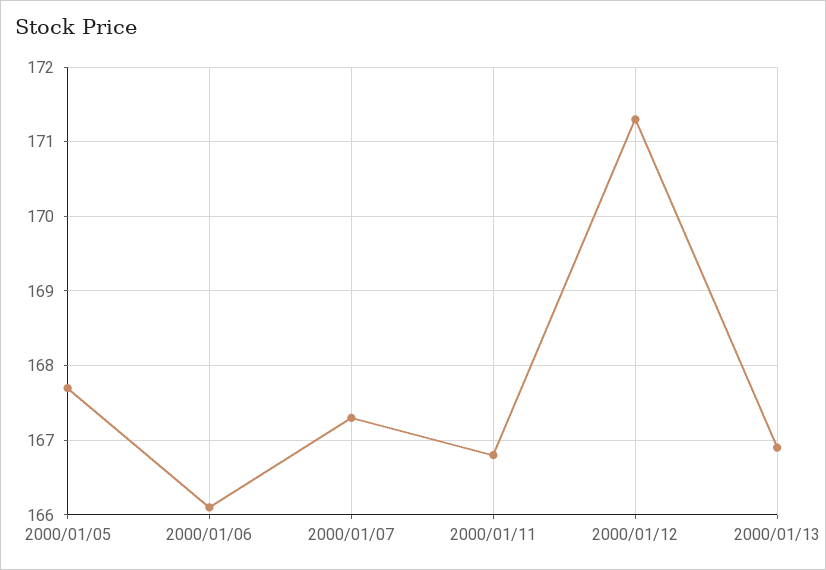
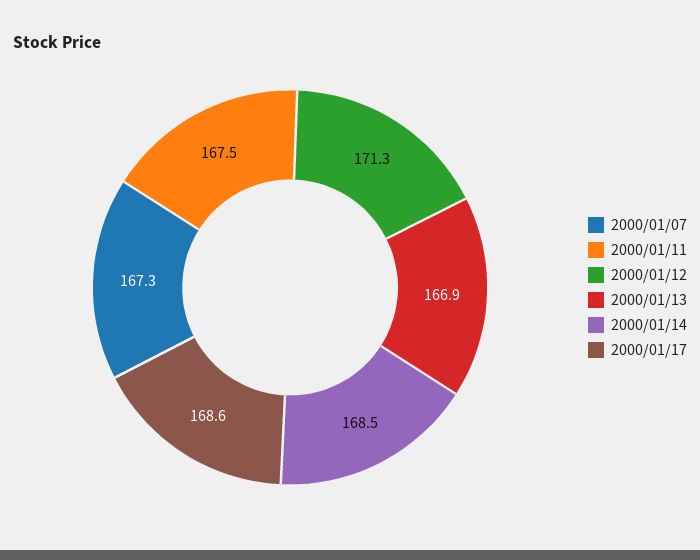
2000/01/05: 167.7 -> none
2000/01/06: 166.1 -> none
2000/01/11: 166.8 -> 167.5
2000/01/14: none -> 168.5
2000/01/17: none -> 168.6

